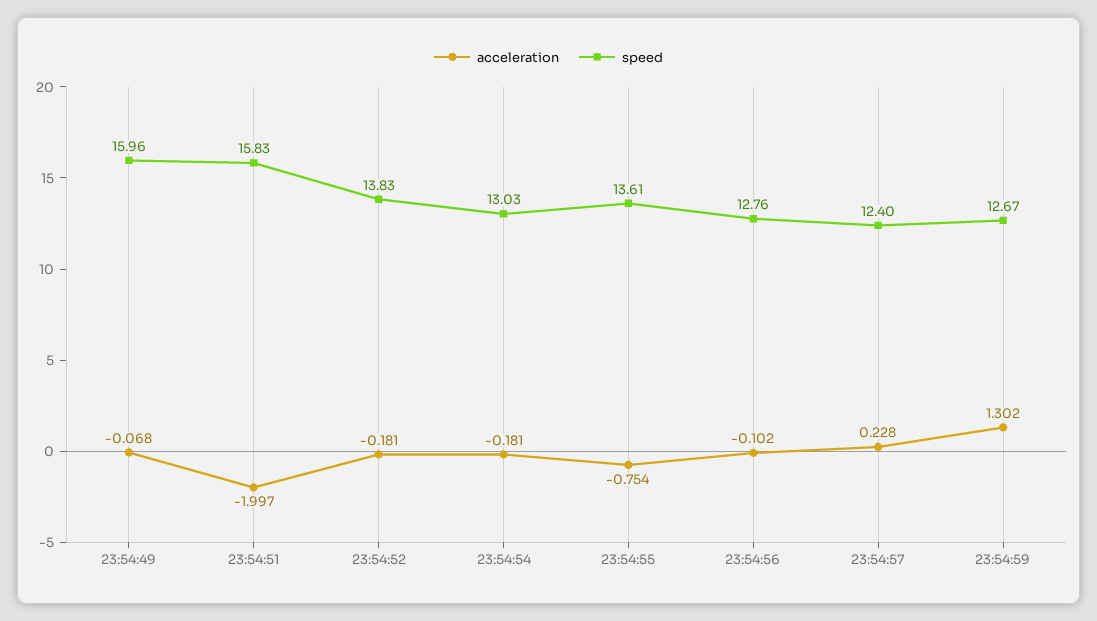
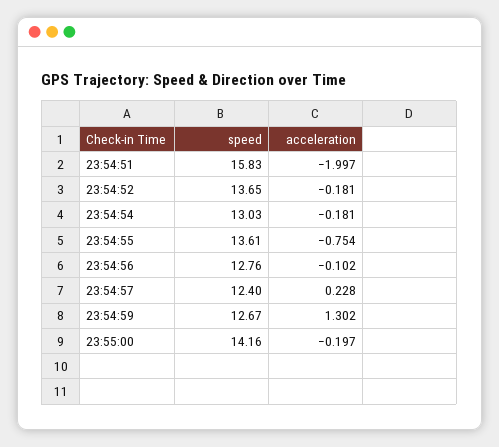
acceleration, 23:54:49: -0.068 -> none
speed, 23:54:49: 15.96 -> none
speed, 23:54:52: 13.83 -> 13.65
speed, 23:55:00: none -> 14.16
acceleration, 23:55:00: none -> -0.197

